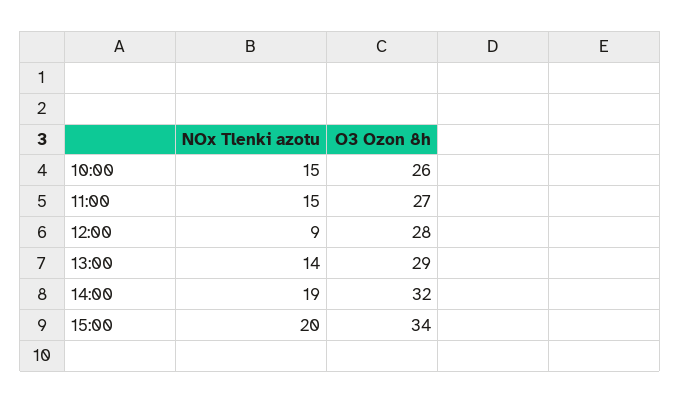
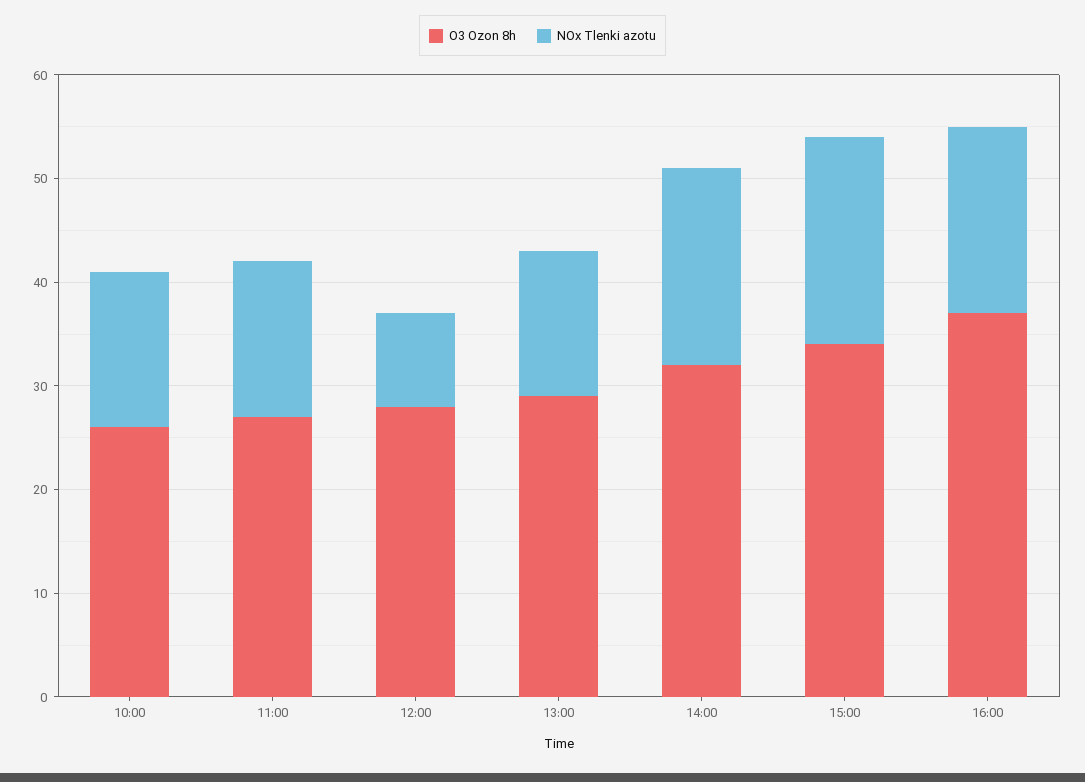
O3 Ozon 8h, 16:00: none -> 37
NOx Tlenki azotu, 16:00: none -> 18

